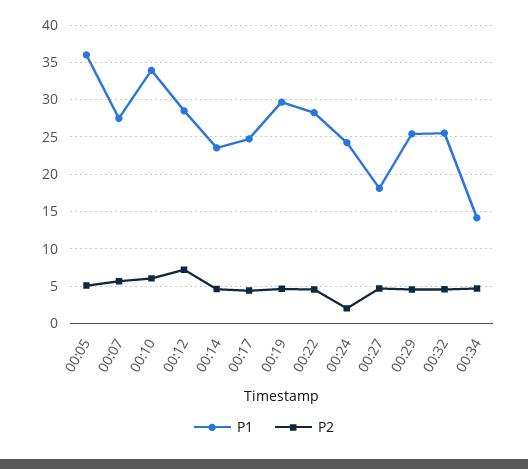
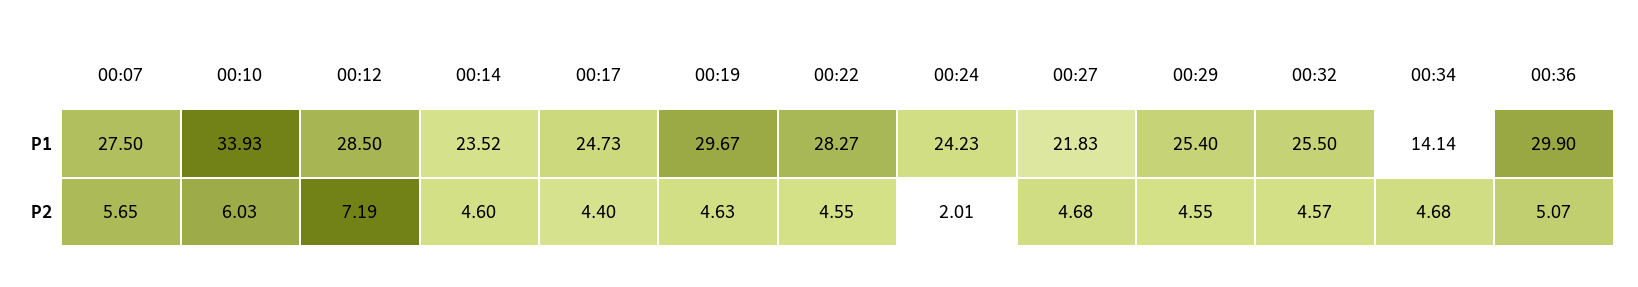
P1, 00:05: 36 -> none
P2, 00:05: 5 -> none
P1, 00:27: 18 -> 21.83
P1, 00:36: none -> 29.9
P2, 00:36: none -> 5.07

